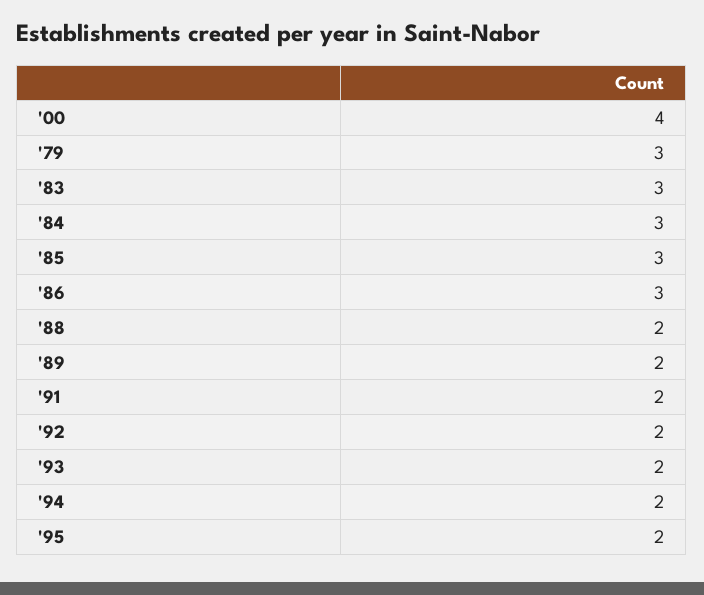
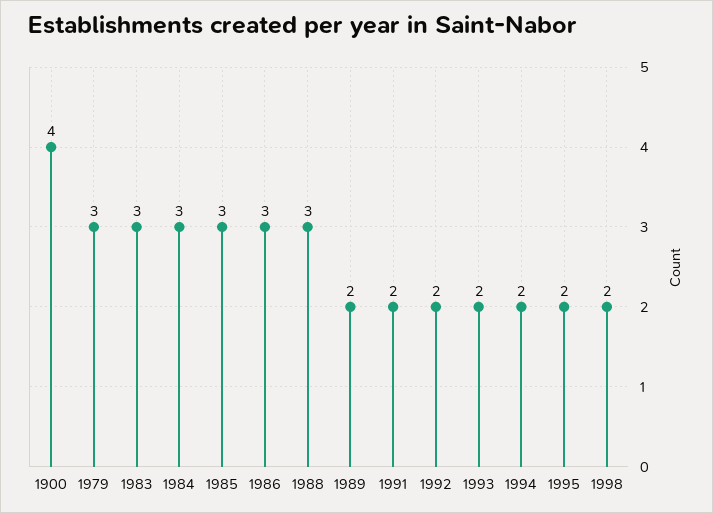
'88: 2 -> 3
1998: none -> 2

